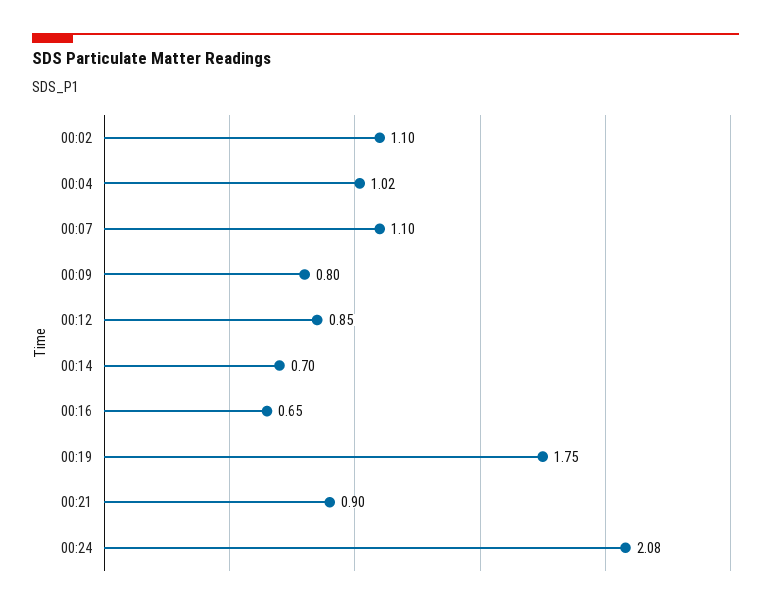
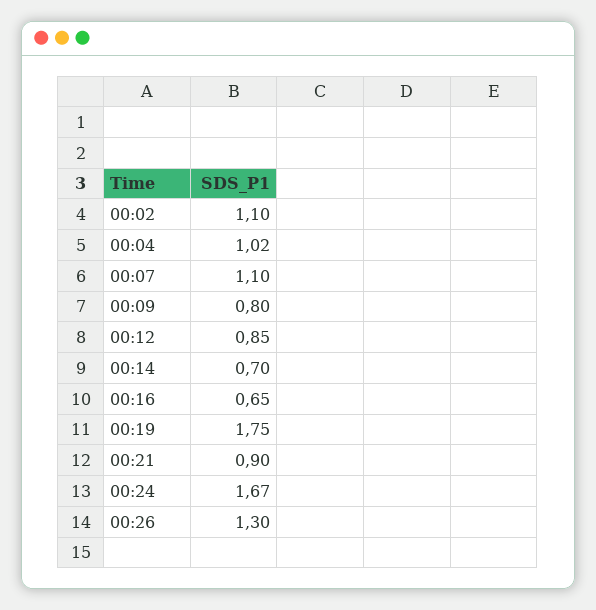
00:24: 2.08 -> 1.67
00:26: none -> 1.3

